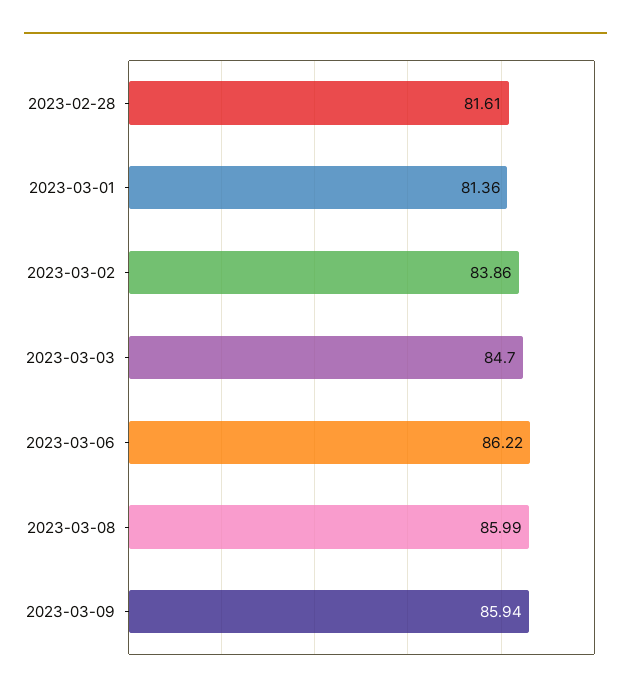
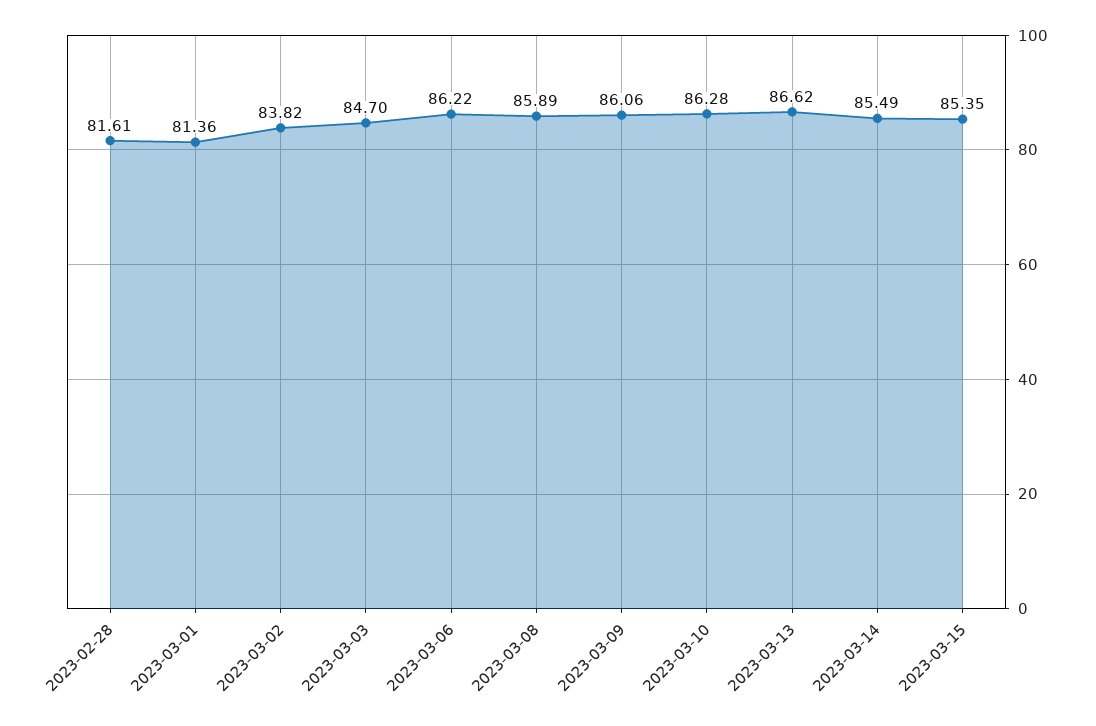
2023-03-02: 83.86 -> 83.82
2023-03-08: 85.99 -> 85.89
2023-03-09: 85.94 -> 86.06
2023-03-10: none -> 86.28
2023-03-13: none -> 86.62
2023-03-14: none -> 85.49
2023-03-15: none -> 85.35

